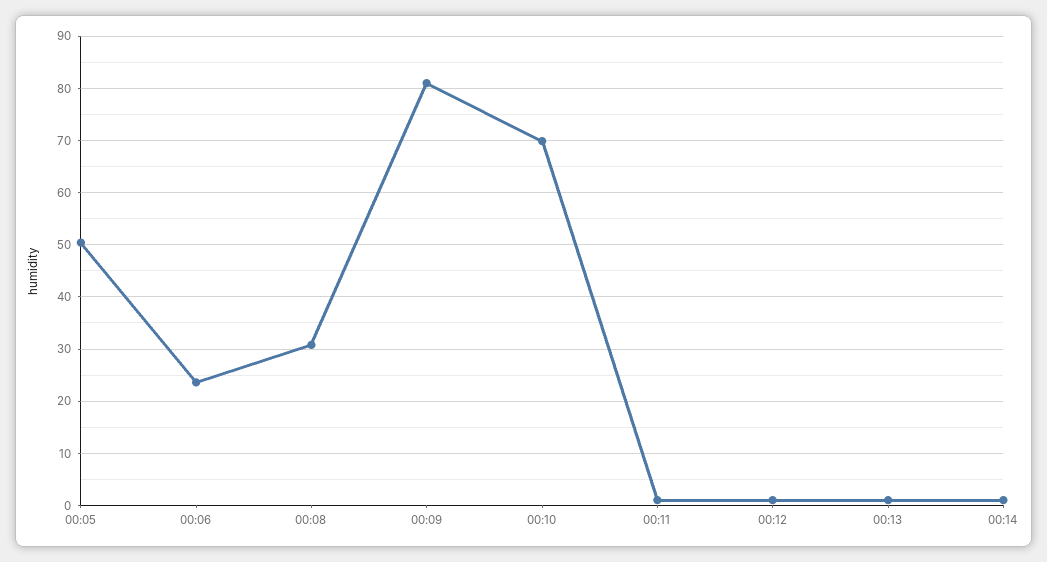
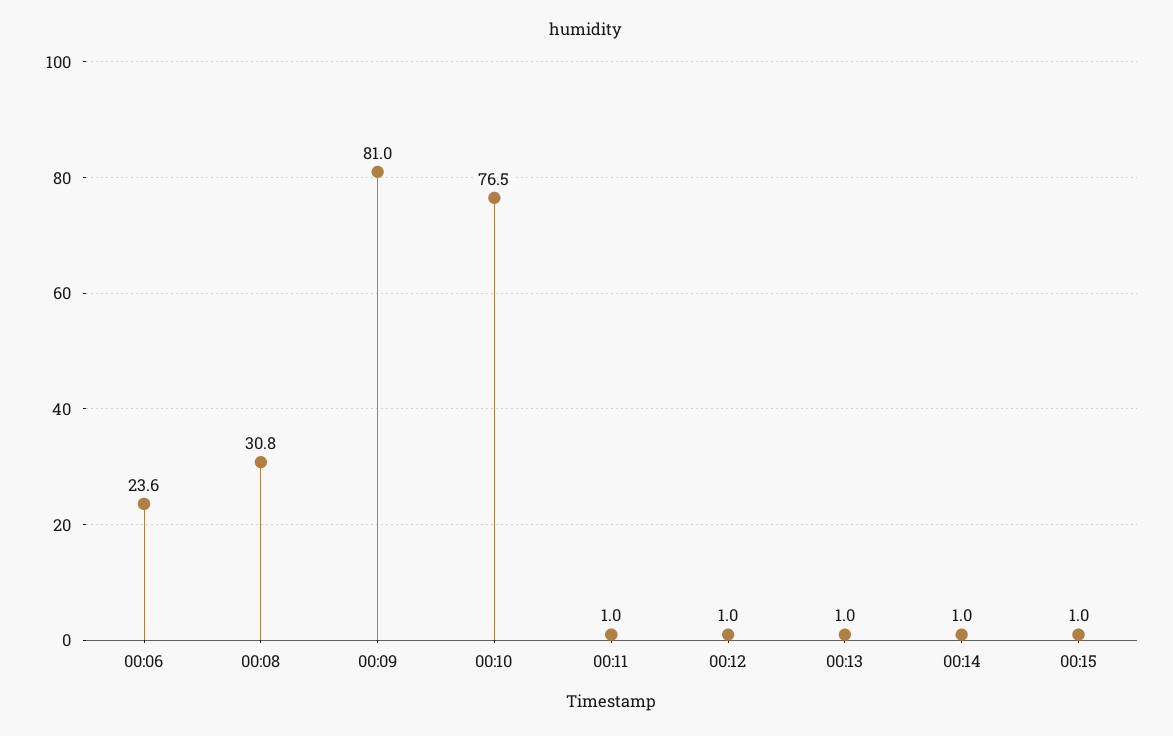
00:05: 50 -> none
00:10: 70 -> 76.5
00:15: none -> 1

